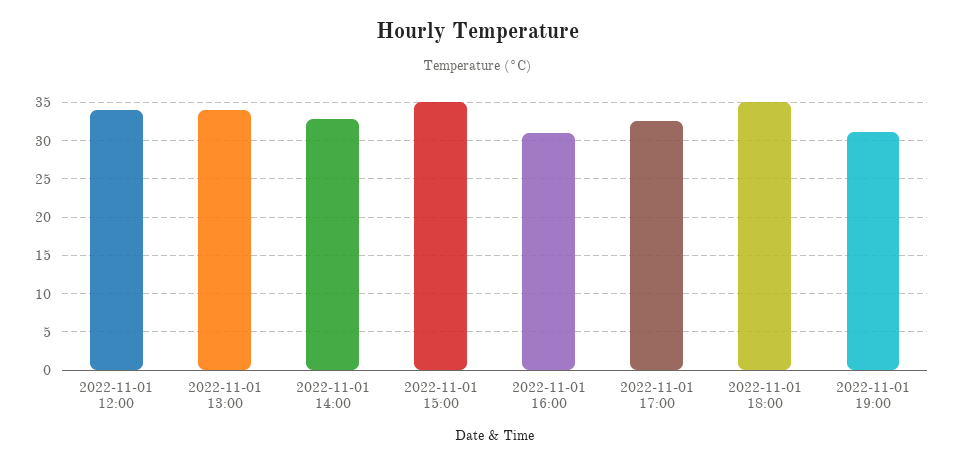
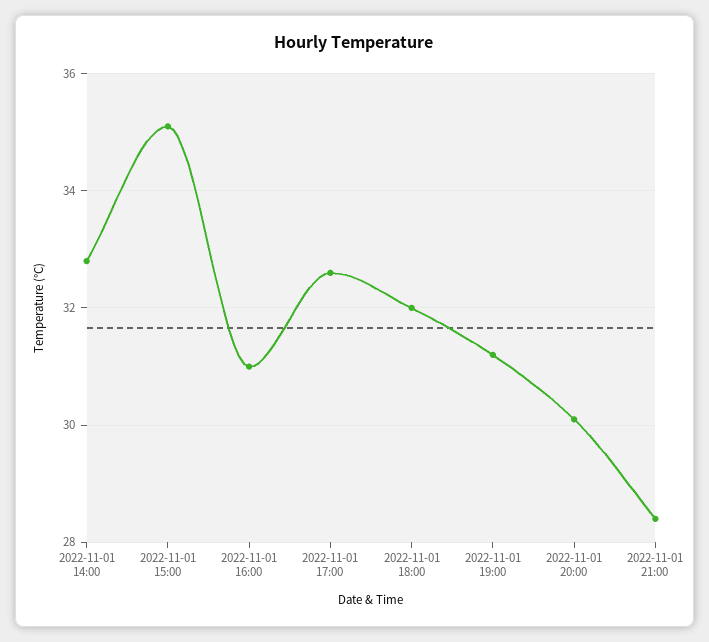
2022-11-01 12:00: 34 -> none
2022-11-01 13:00: 34 -> none
2022-11-01 18:00: 35 -> 32
2022-11-01 20:00: none -> 30
2022-11-01 21:00: none -> 28.5

